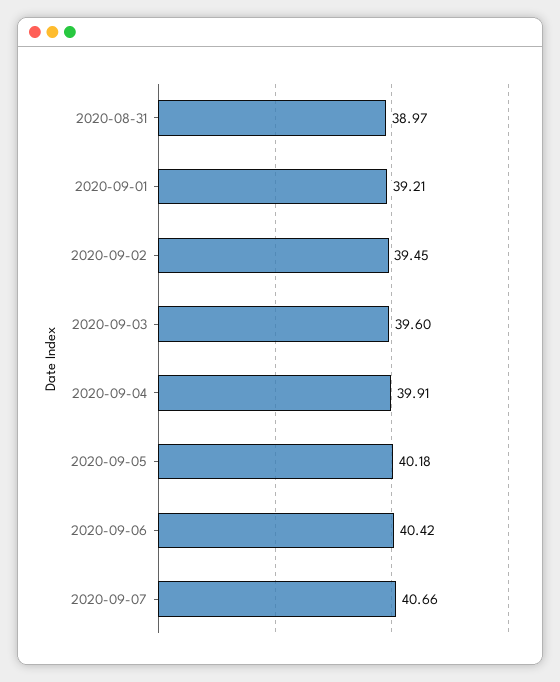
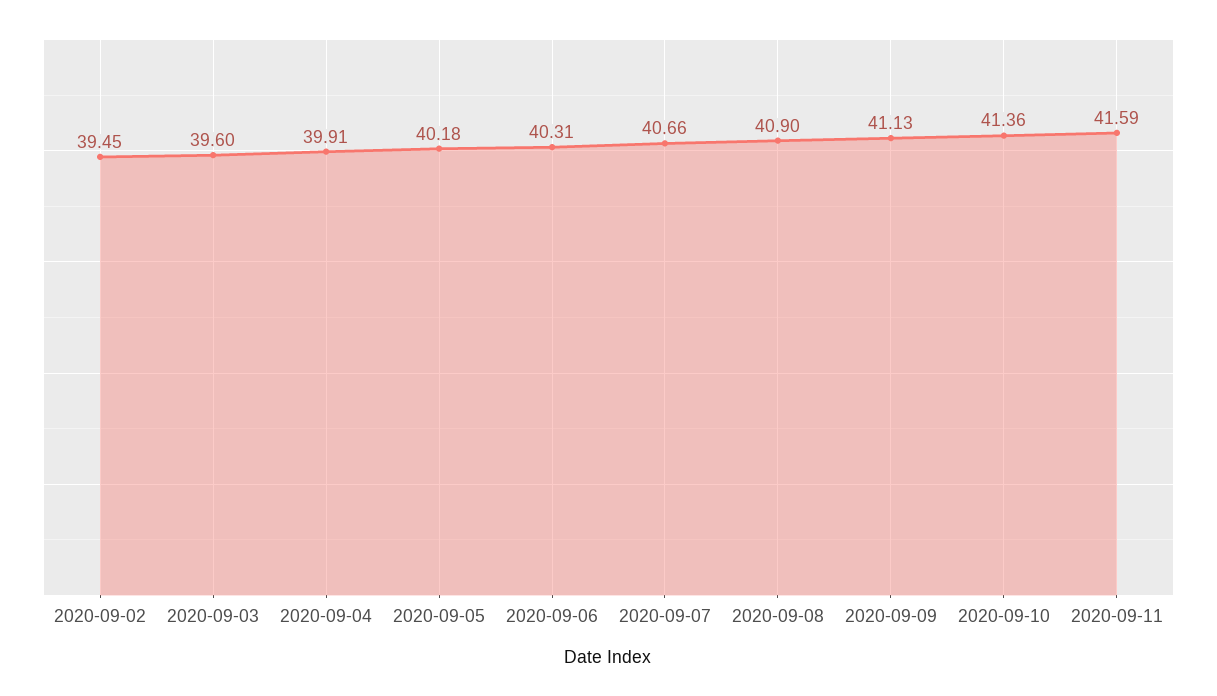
2020-08-31: 38.97 -> none
2020-09-01: 39.21 -> none
2020-09-06: 40.42 -> 40.31
2020-09-08: none -> 40.9
2020-09-09: none -> 41.13
2020-09-10: none -> 41.36
2020-09-11: none -> 41.59

